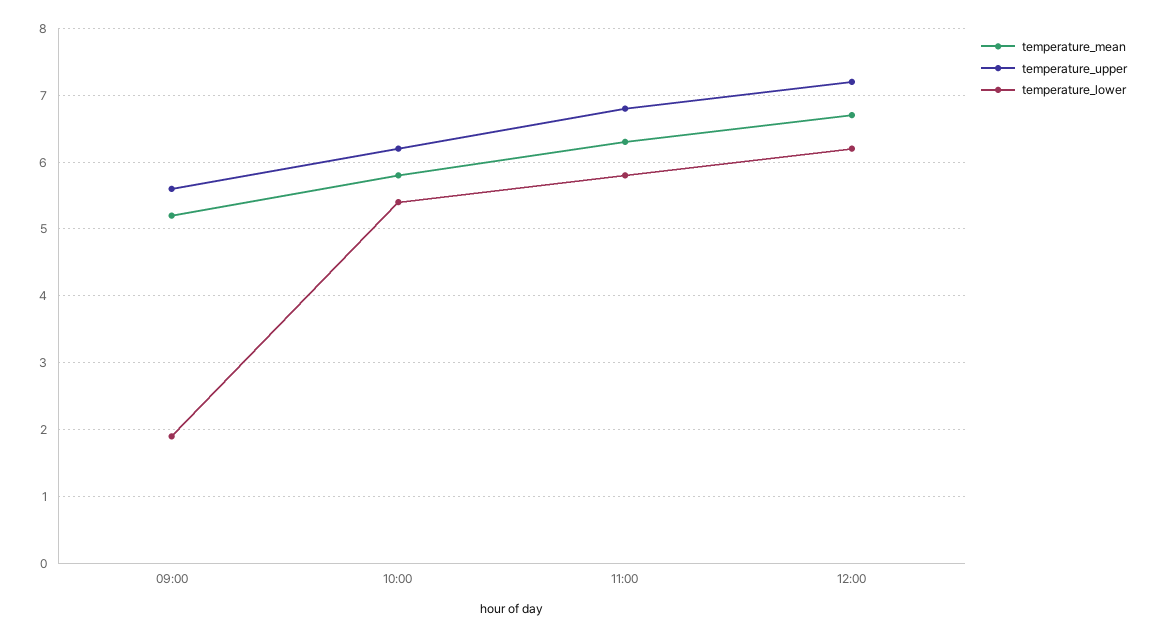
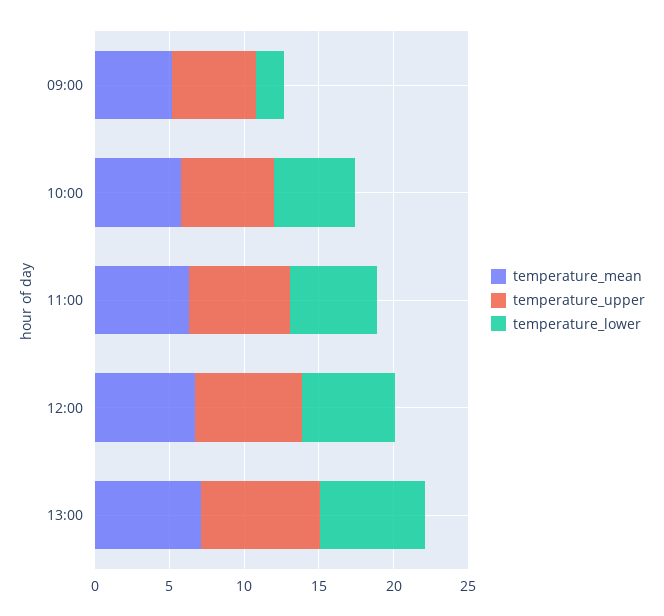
temperature_mean, 13:00: none -> 7
temperature_upper, 13:00: none -> 8
temperature_lower, 13:00: none -> 7

